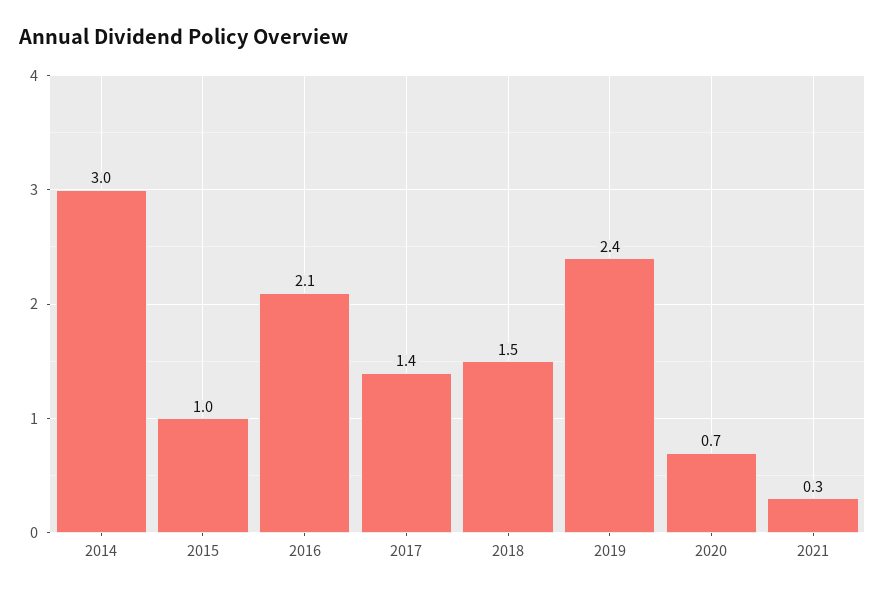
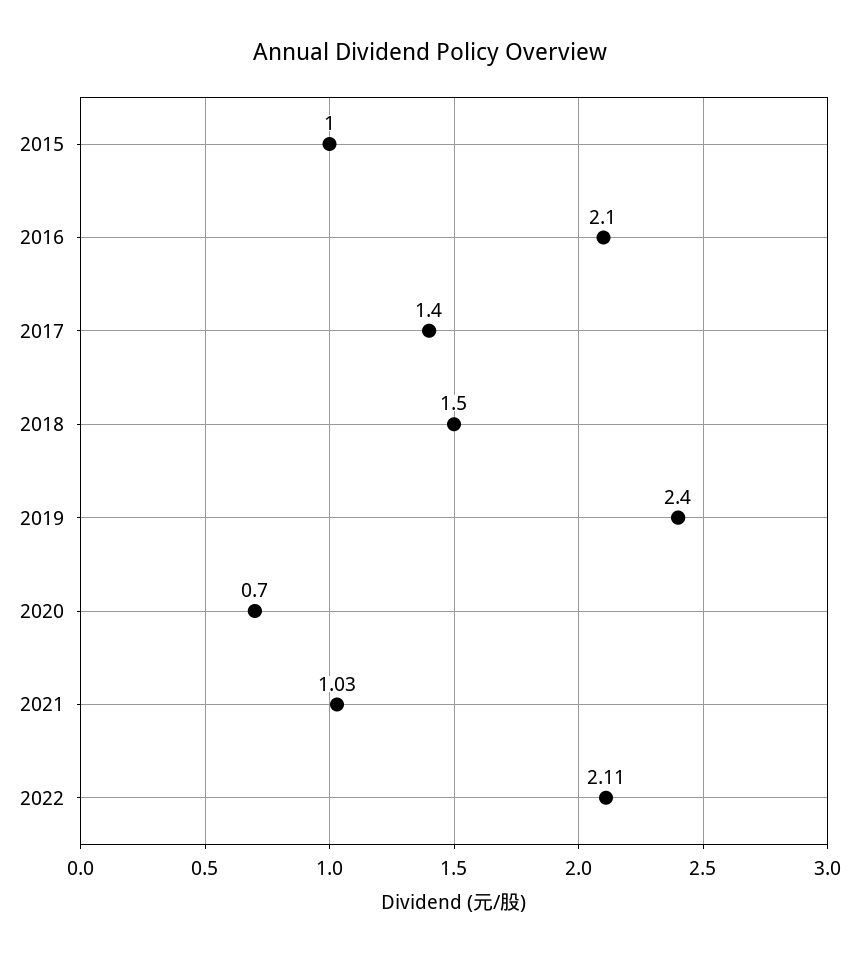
2014: 3 -> none
2021: 0.3 -> 1.03
2022: none -> 2.11

